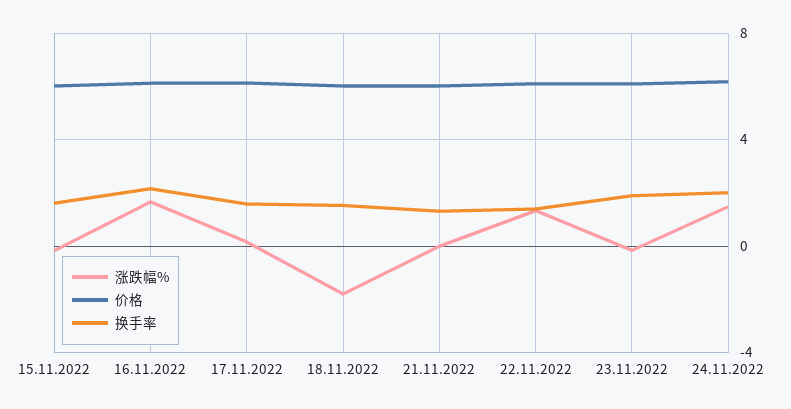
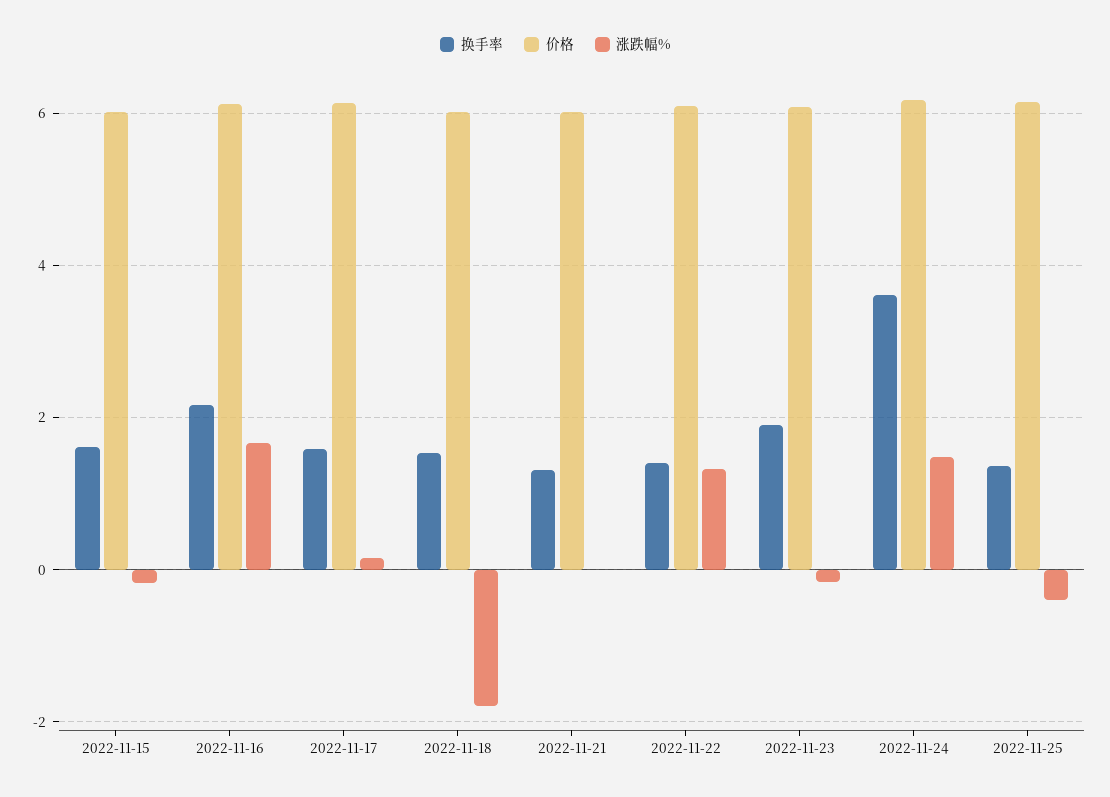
换手率, 24.11.2022: 2 -> 3.6
换手率, 2022-11-25: none -> 1.4
价格, 2022-11-25: none -> 6.2
涨跌幅%, 2022-11-25: none -> -0.4

